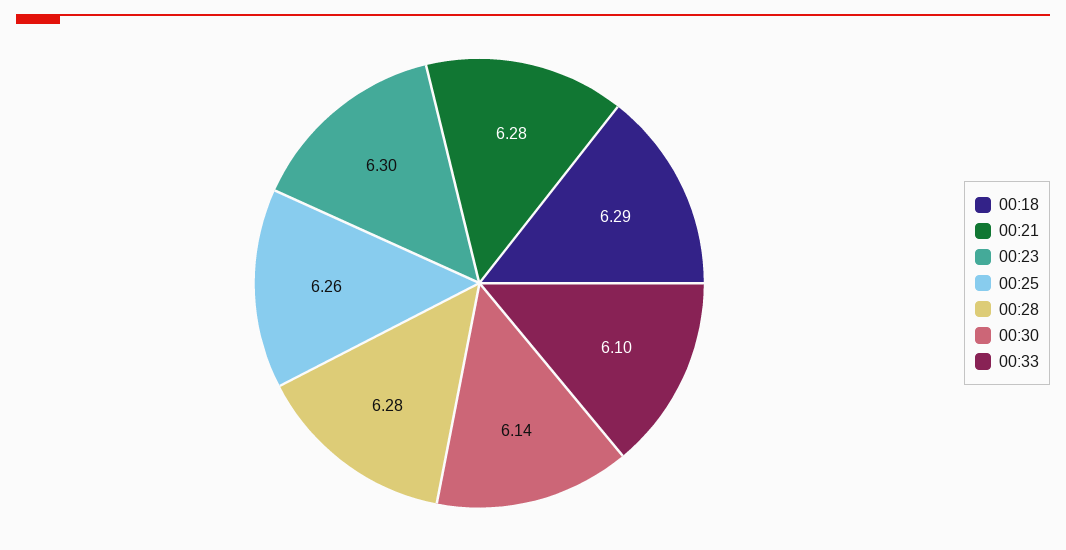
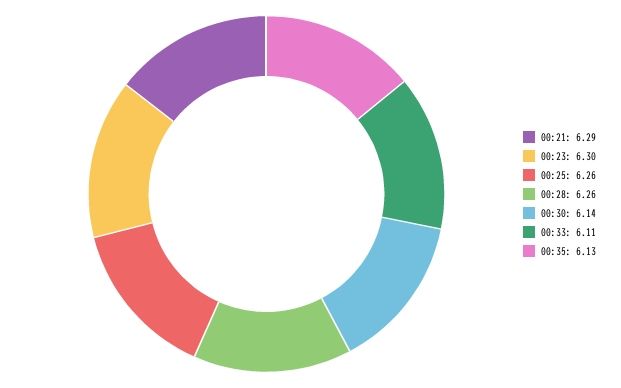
00:18: 6.29 -> none
00:21: 6.28 -> 6.29
00:28: 6.28 -> 6.26
00:33: 6.1 -> 6.11
00:35: none -> 6.13

